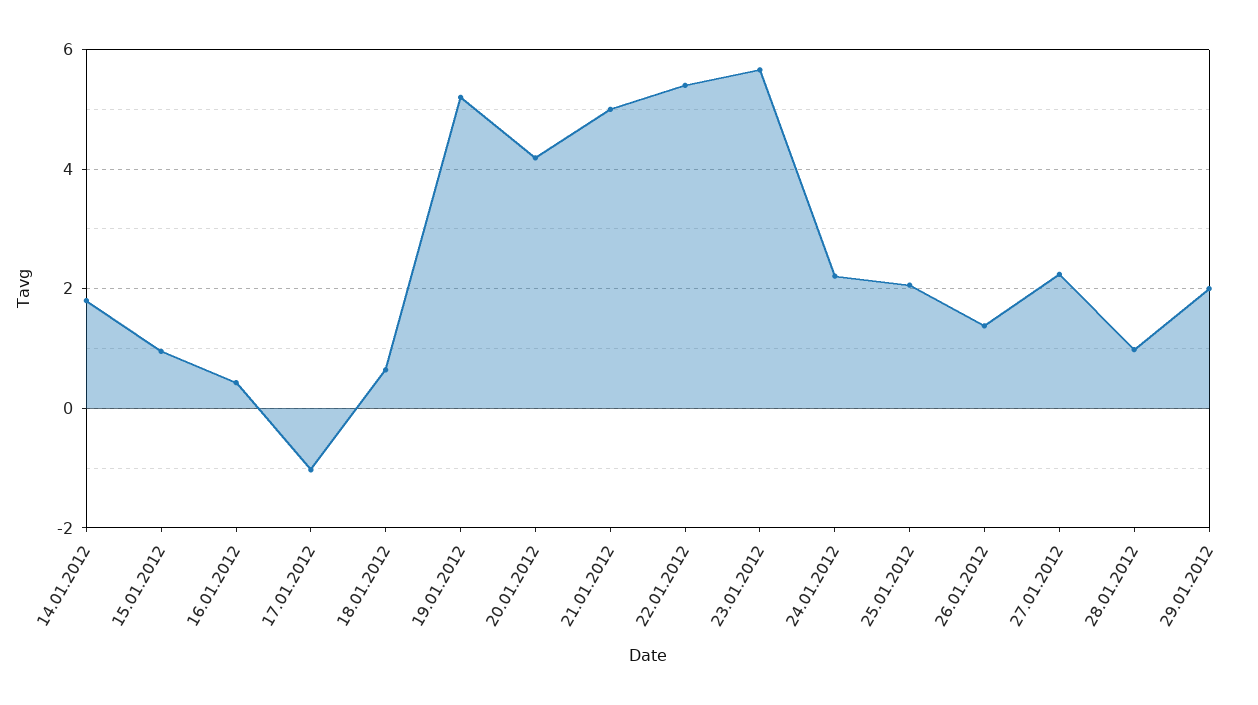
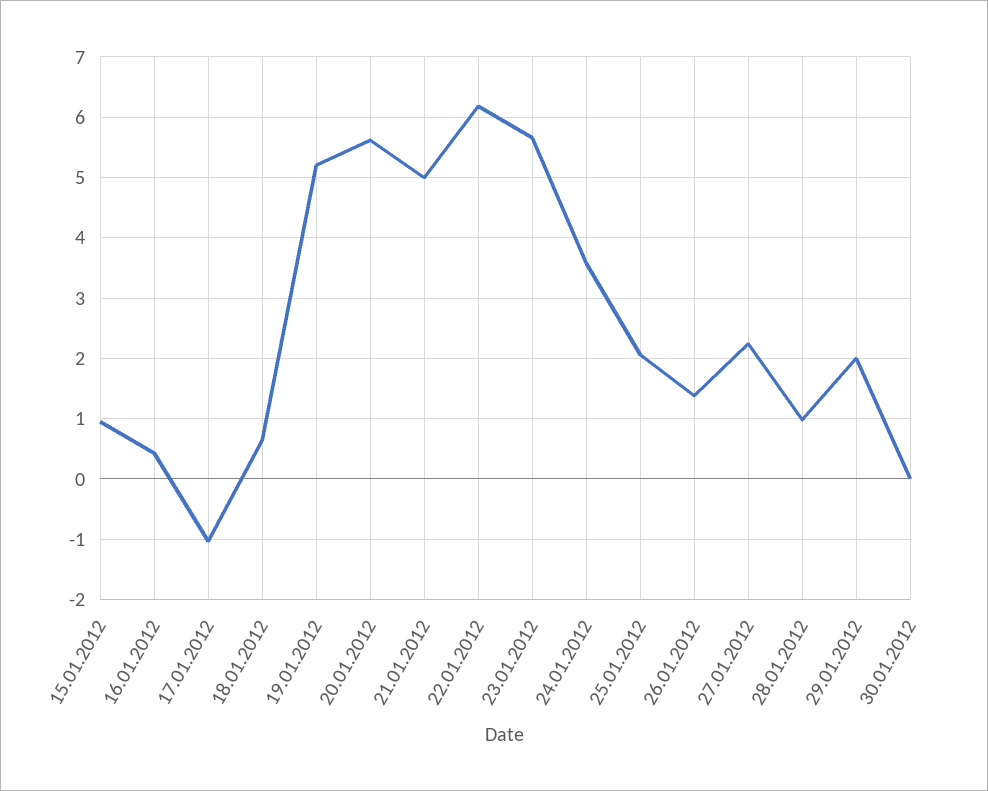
14.01.2012: 1.8 -> none
20.01.2012: 4.2 -> 5.6
22.01.2012: 5.4 -> 6.2
24.01.2012: 2.2 -> 3.6
30.01.2012: none -> 0

